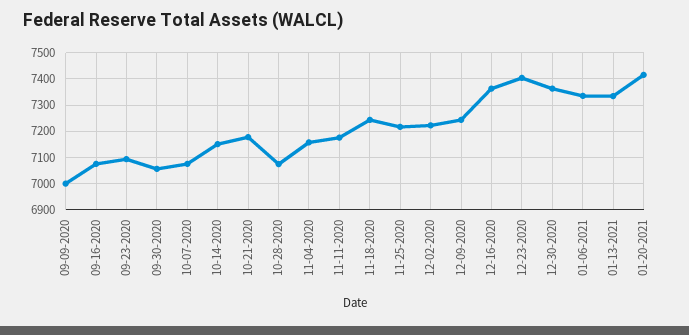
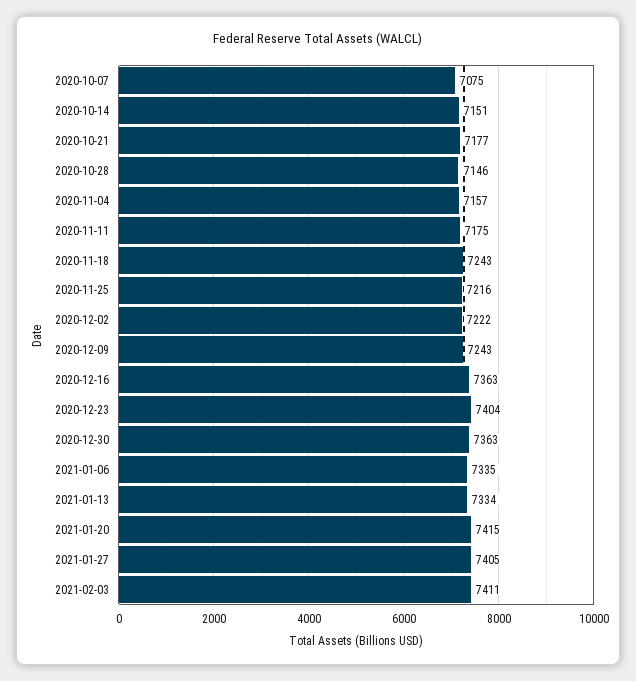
09-09-2020: 7000 -> none
09-16-2020: 7075 -> none
09-23-2020: 7100 -> none
09-30-2020: 7050 -> none
10-28-2020: 7075 -> 7146
2021-01-27: none -> 7405
2021-02-03: none -> 7411

